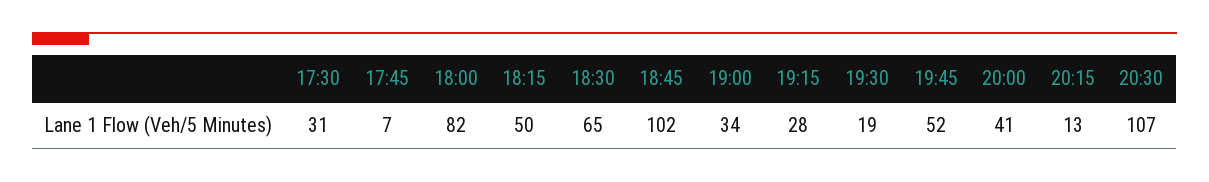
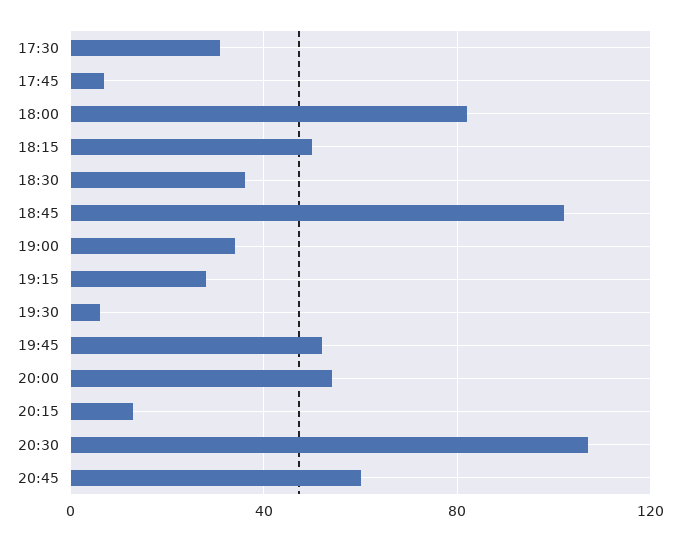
18:30: 65 -> 35
19:30: 19 -> 5
20:00: 41 -> 55
20:45: none -> 60

